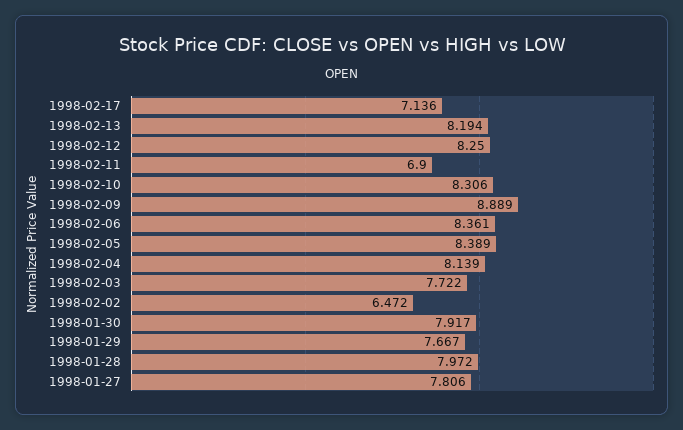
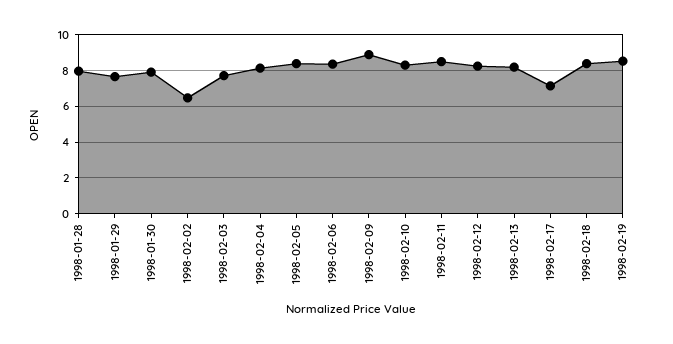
1998-02-11: 6.9 -> 8.5
1998-01-27: 7.806 -> none
1998-02-18: none -> 8.5
1998-02-19: none -> 8.5

